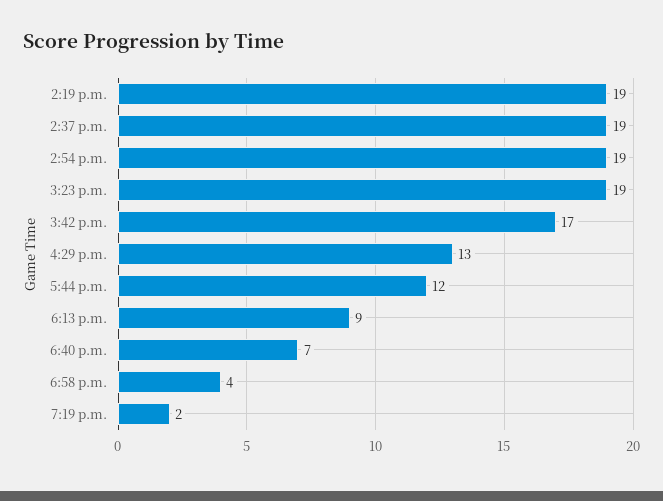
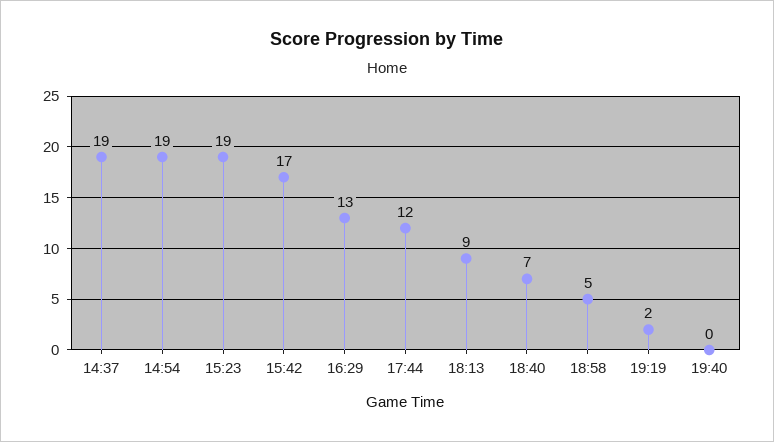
2:19 p.m.: 19 -> none
6:58 p.m.: 4 -> 5
19:40: none -> 0

